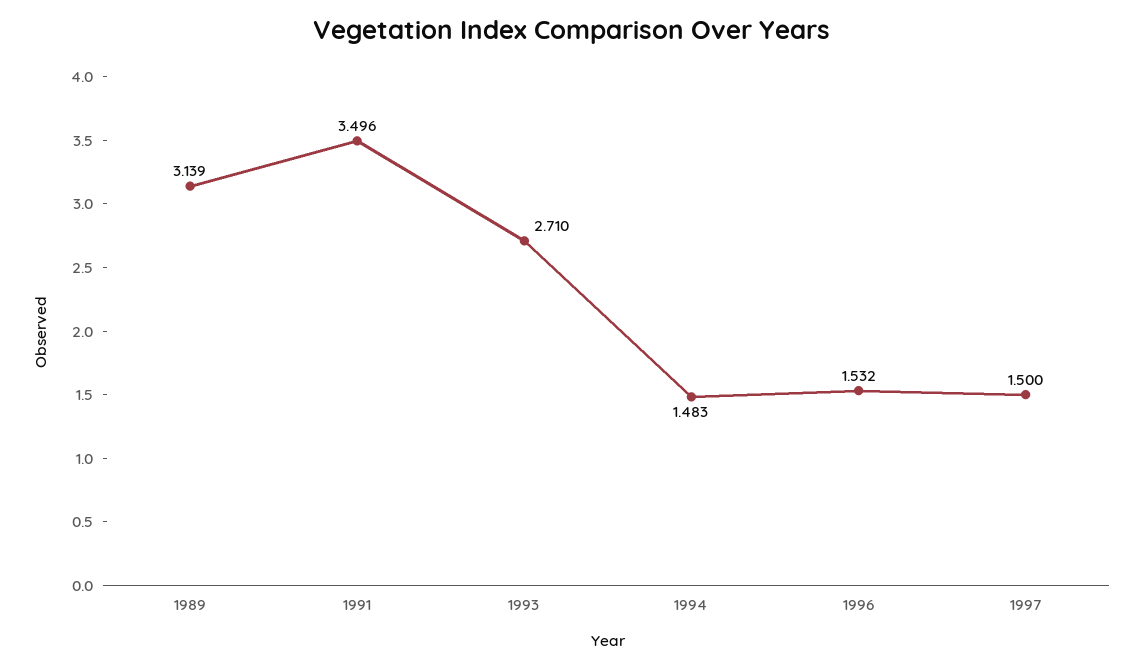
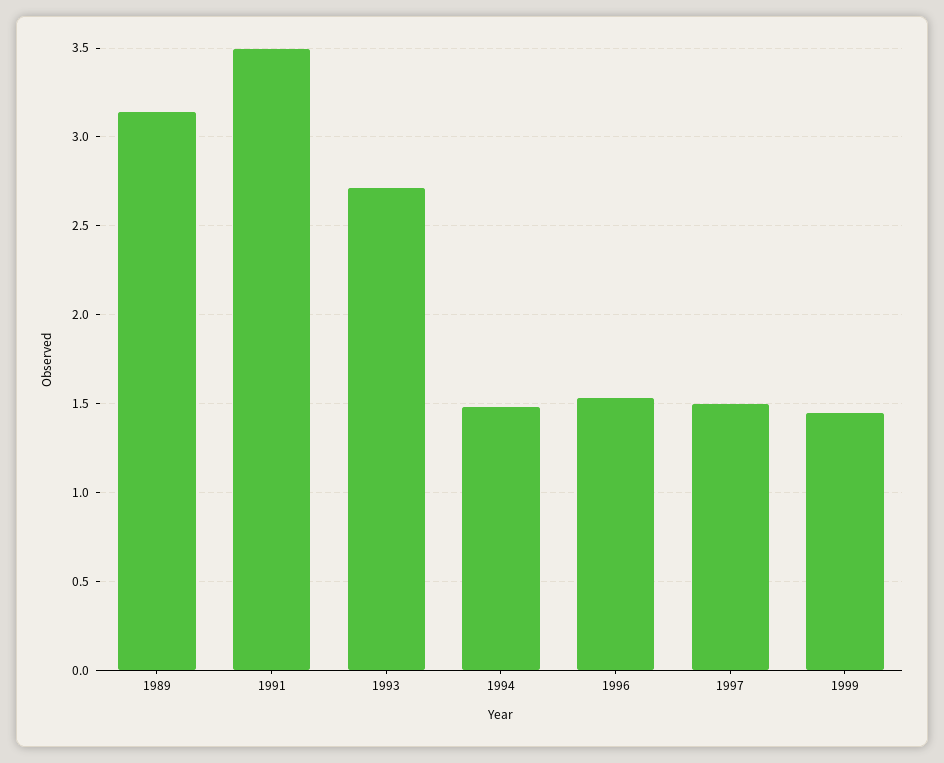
1999: none -> 1.45

